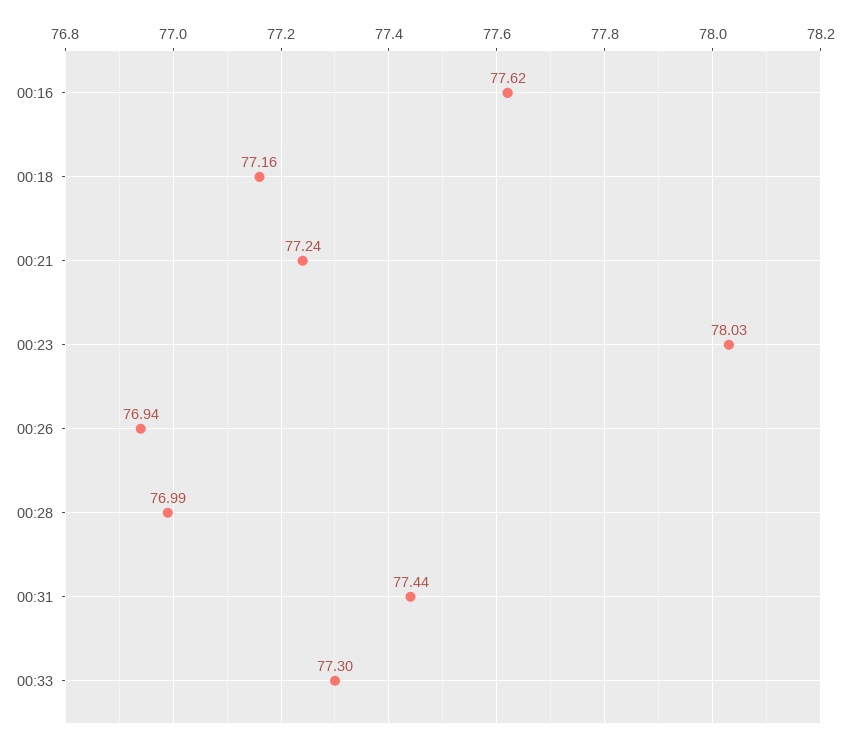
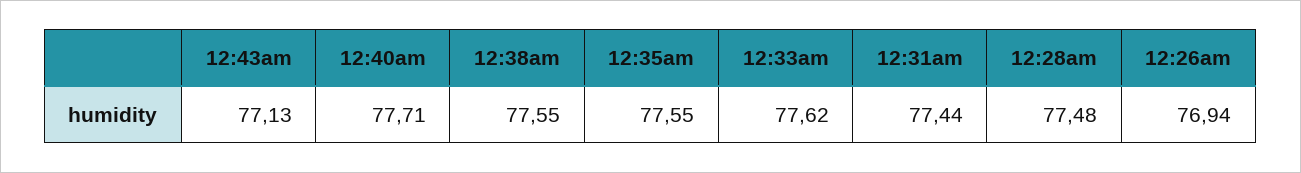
00:16: 77.62 -> none
00:18: 77.16 -> none
00:21: 77.24 -> none
00:23: 78.03 -> none
00:28: 76.99 -> 77.48
00:33: 77.3 -> 77.62
12:43am: none -> 77.13
12:40am: none -> 77.71
12:38am: none -> 77.55
12:35am: none -> 77.55

